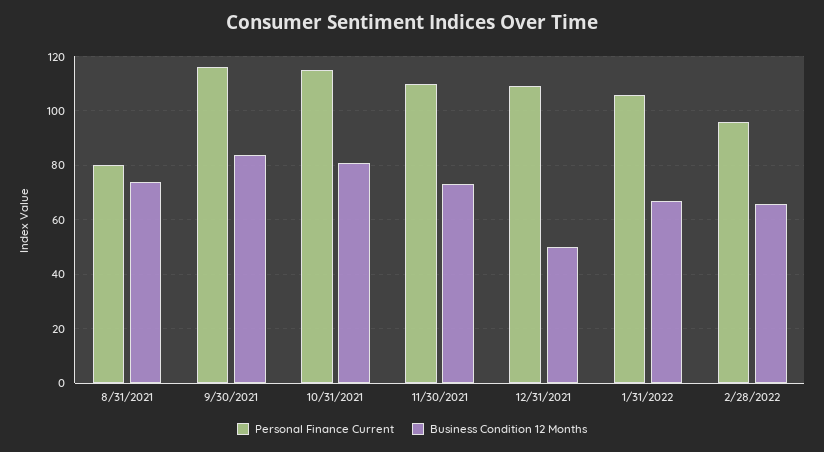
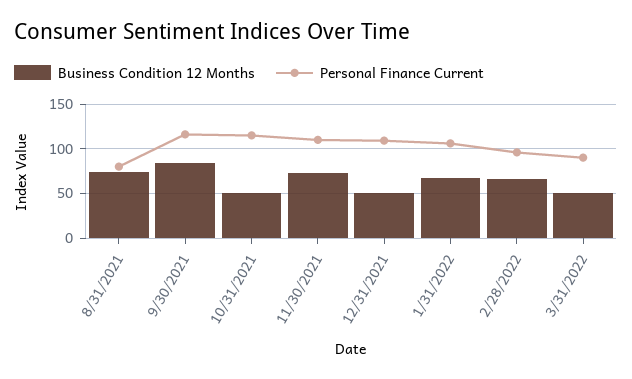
Business Condition 12 Months, 10/31/2021: 80 -> 50
Business Condition 12 Months, 3/31/2022: none -> 50
Personal Finance Current, 3/31/2022: none -> 90

